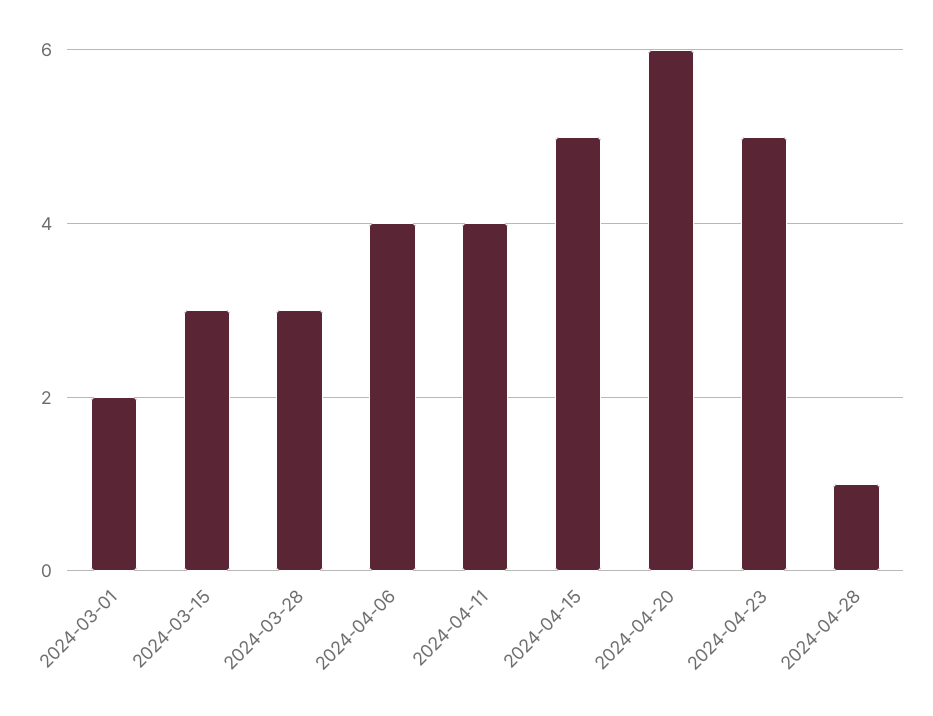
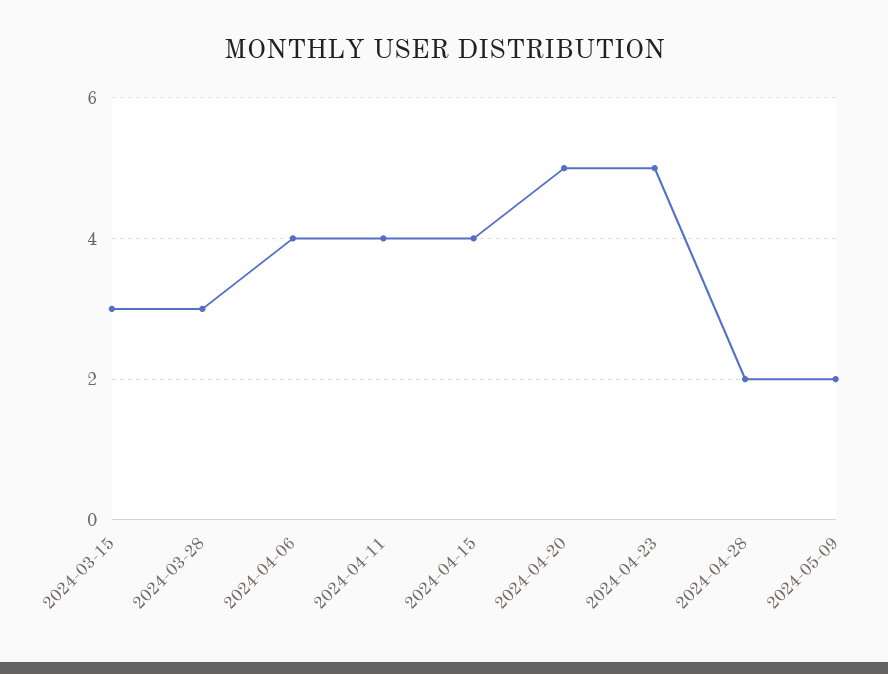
2024-03-01: 2 -> none
2024-04-15: 5 -> 4
2024-04-20: 6 -> 5
2024-04-28: 1 -> 2
2024-05-09: none -> 2

